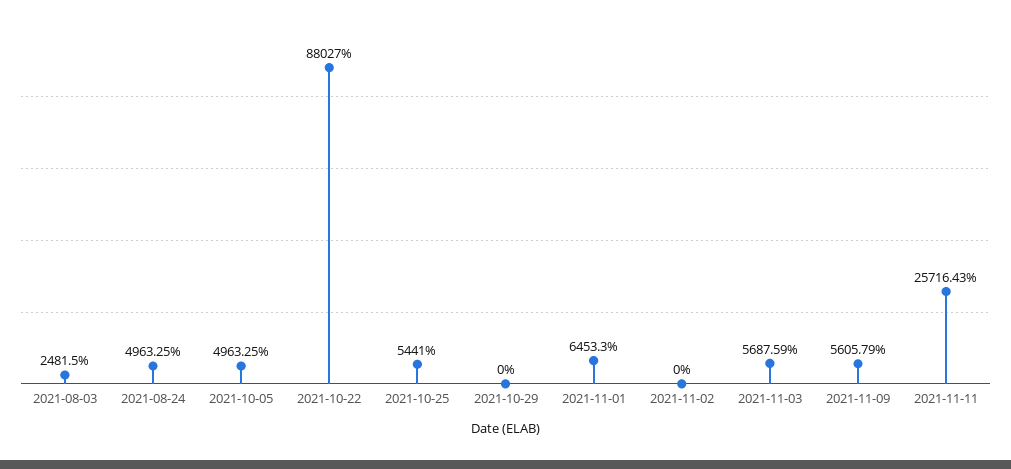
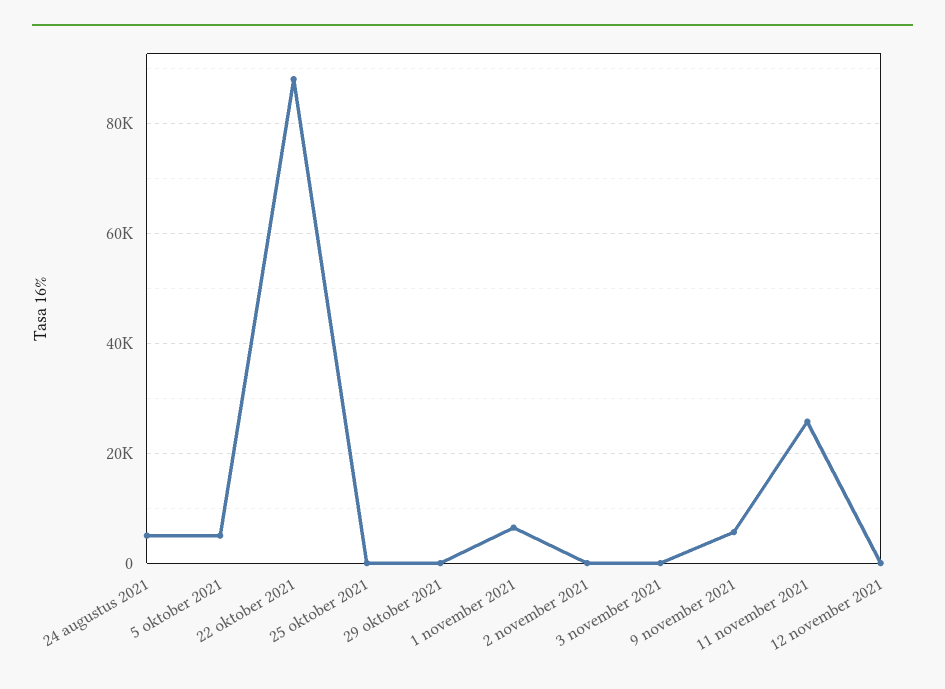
2021-08-03: 2481.5 -> none
2021-10-25: 5441 -> 0
2021-11-03: 5687.59 -> 0
12 november 2021: none -> 0

